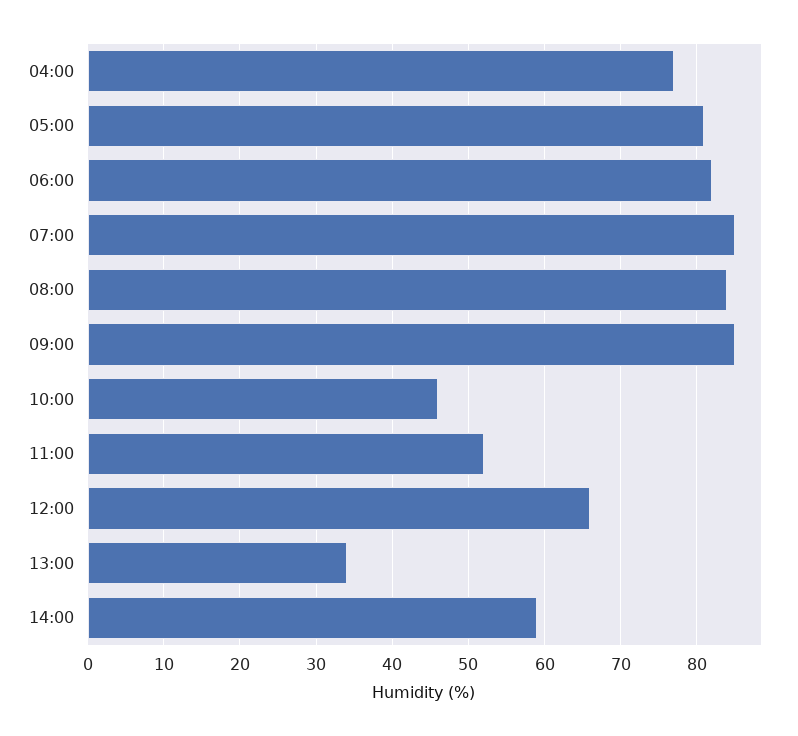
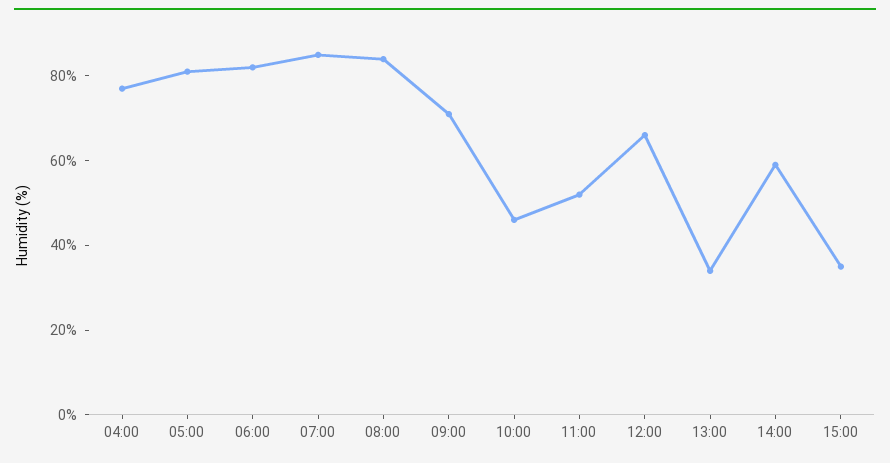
09:00: 85 -> 70
15:00: none -> 35

